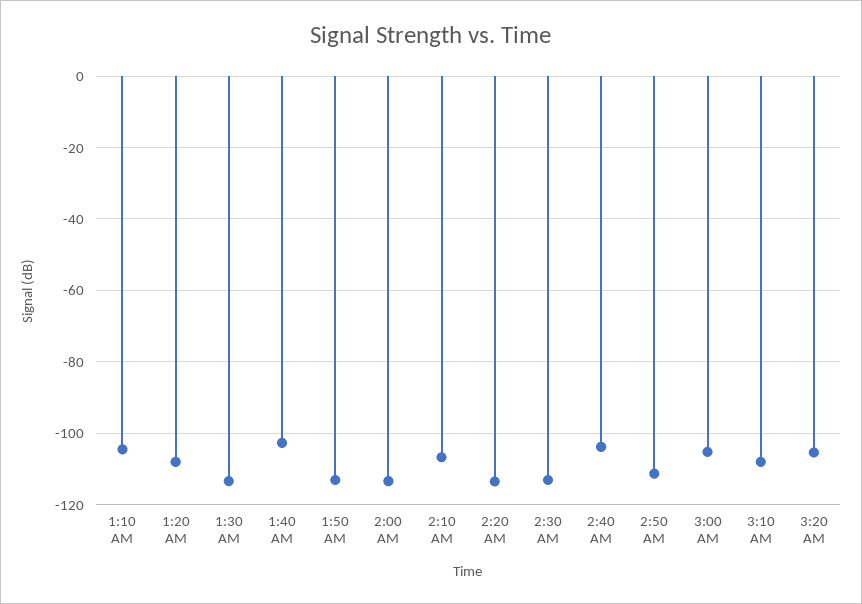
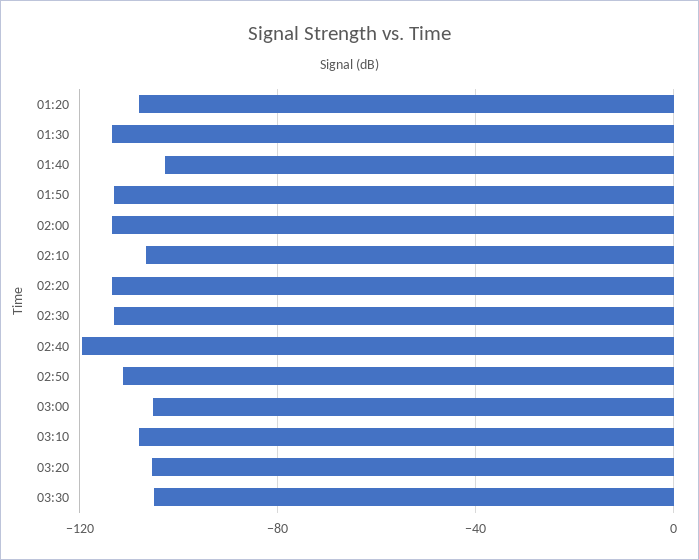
1:10 AM: -104 -> none
2:40 AM: -104 -> -120
03:30: none -> -105

